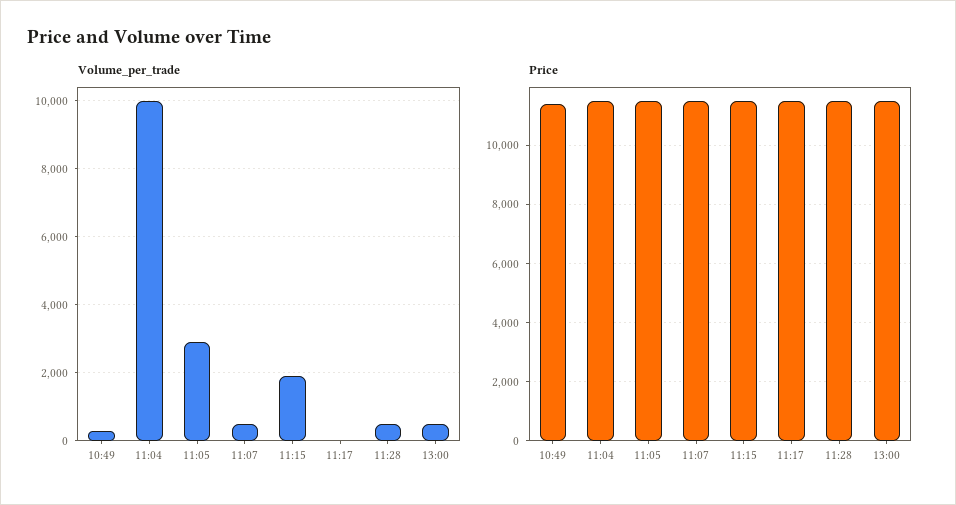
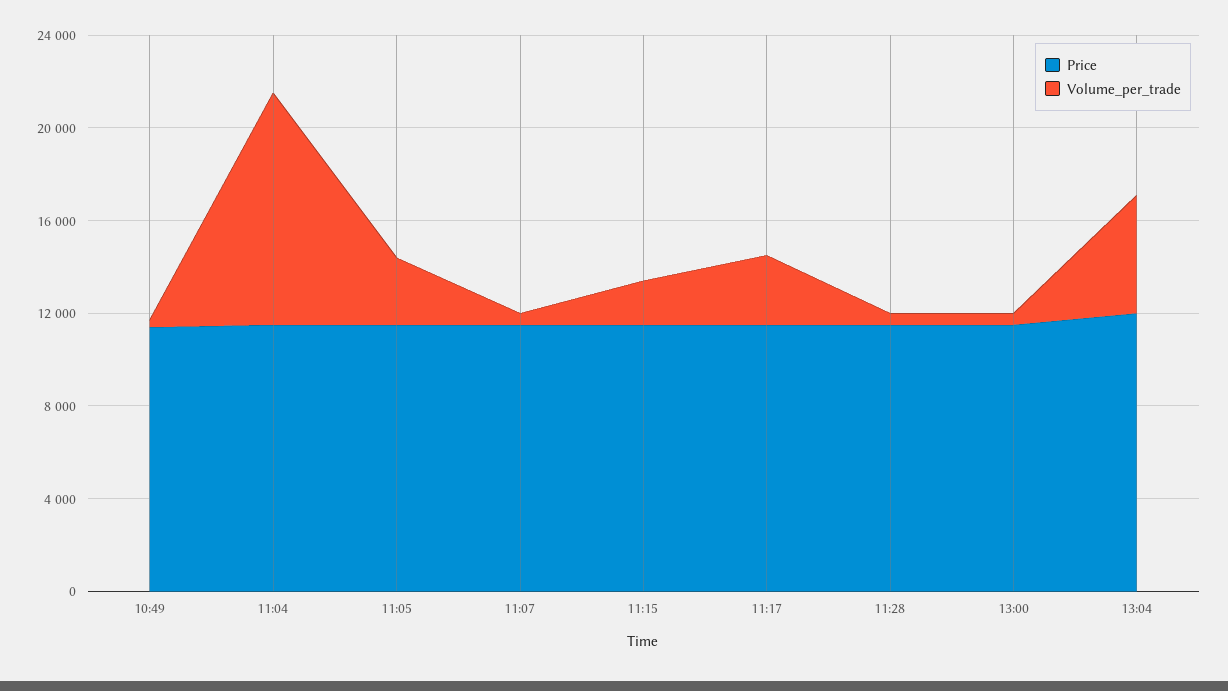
Volume_per_trade, 11:17: 0 -> 3000
Price, 13:04: none -> 12000
Volume_per_trade, 13:04: none -> 5000

